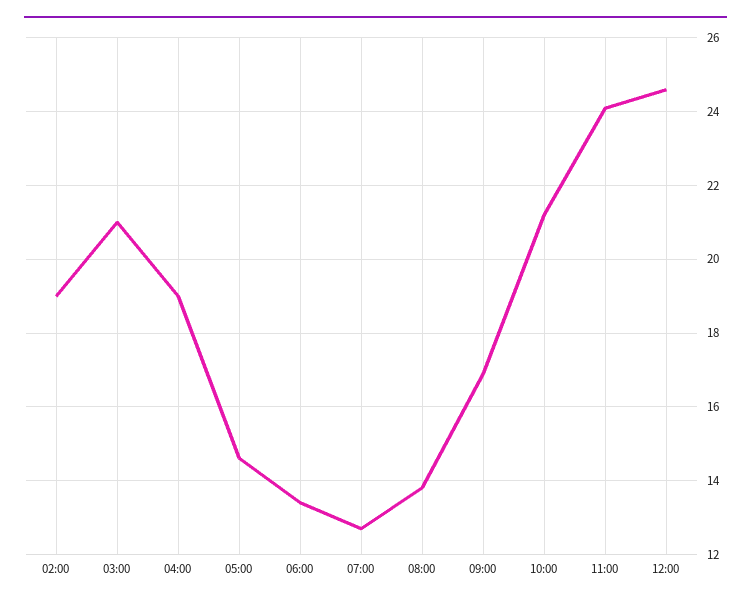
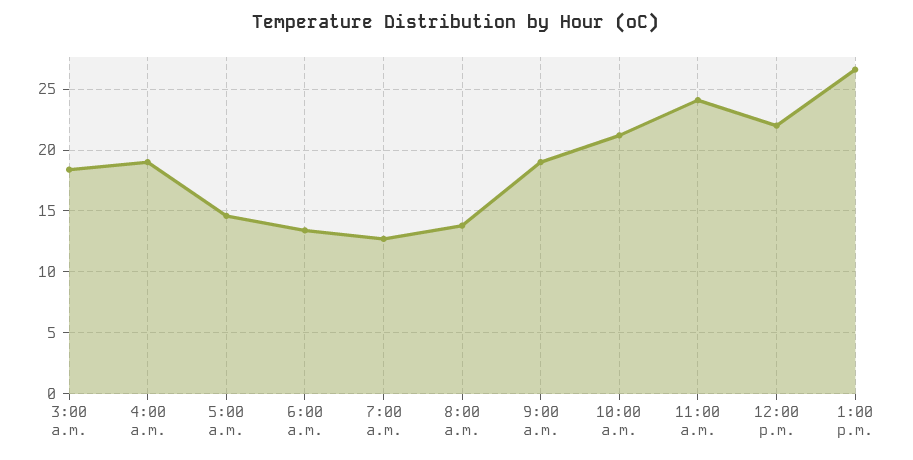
02:00: 19 -> none
03:00: 21 -> 18.5
09:00: 17 -> 19
12:00: 24.5 -> 22
1:00 p.m.: none -> 26.5

